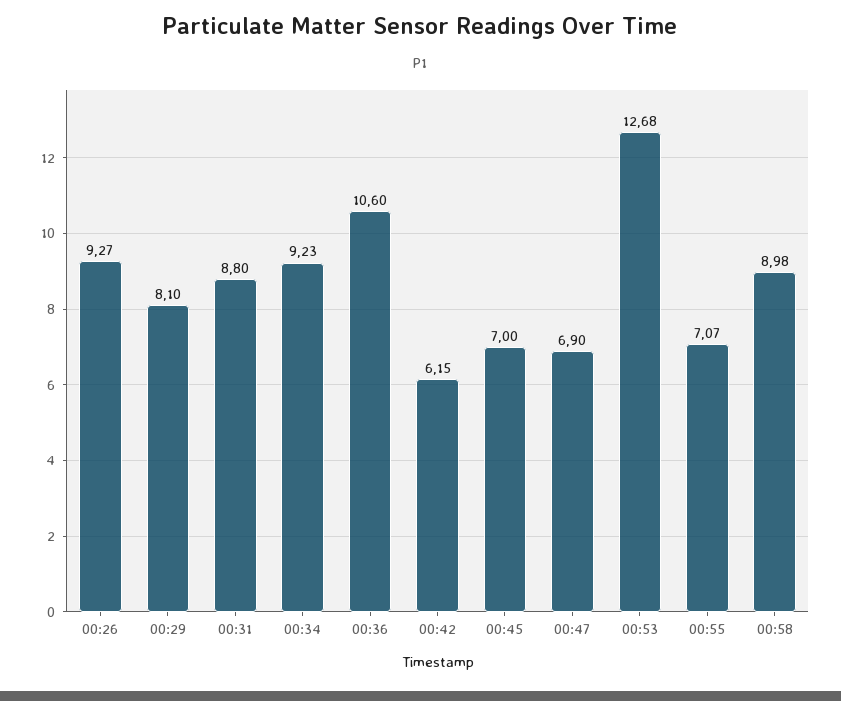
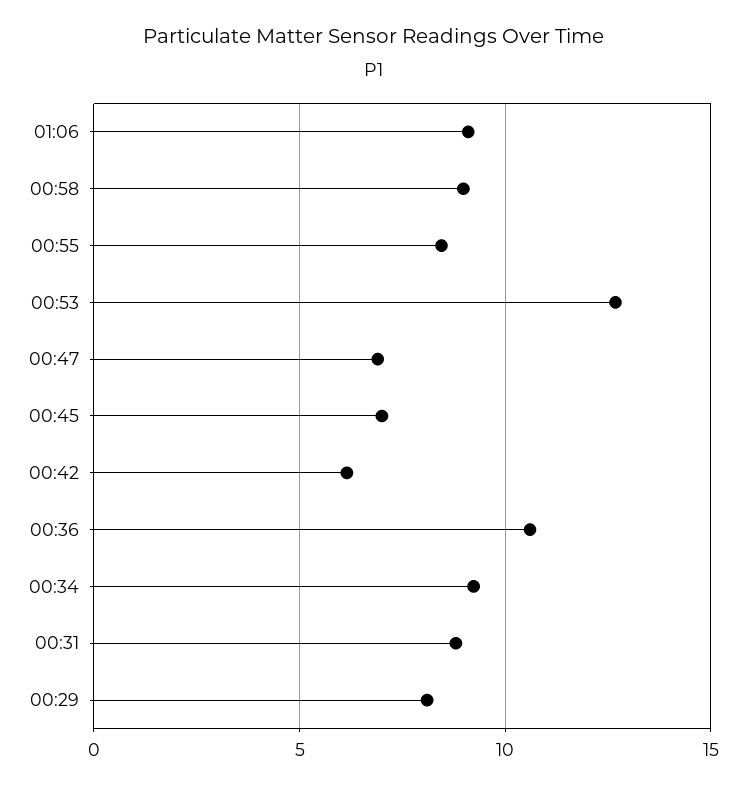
00:26: 9.27 -> none
00:55: 7.07 -> 8.5
01:06: none -> 9

